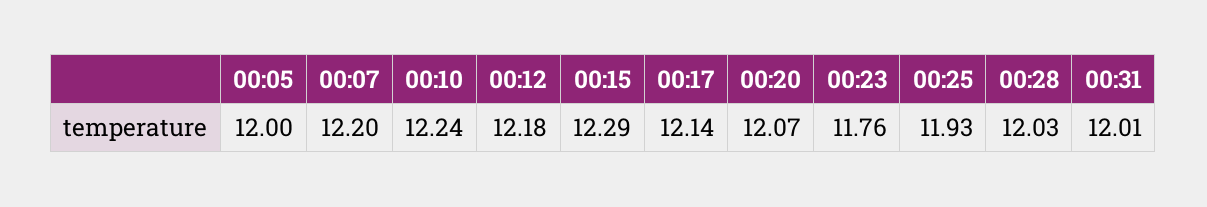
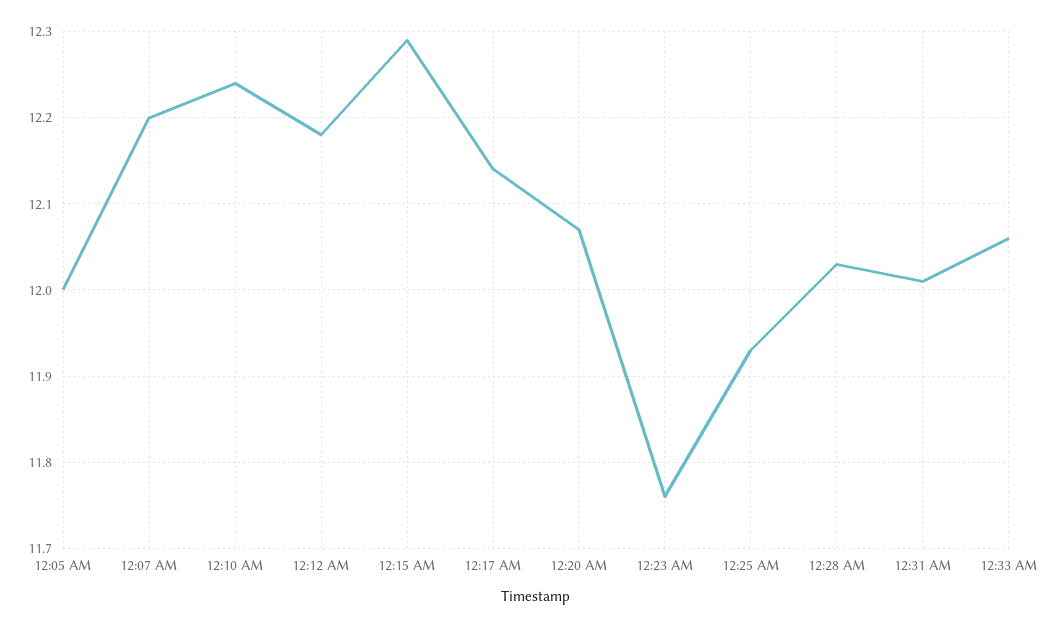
12:33 AM: none -> 12.06

